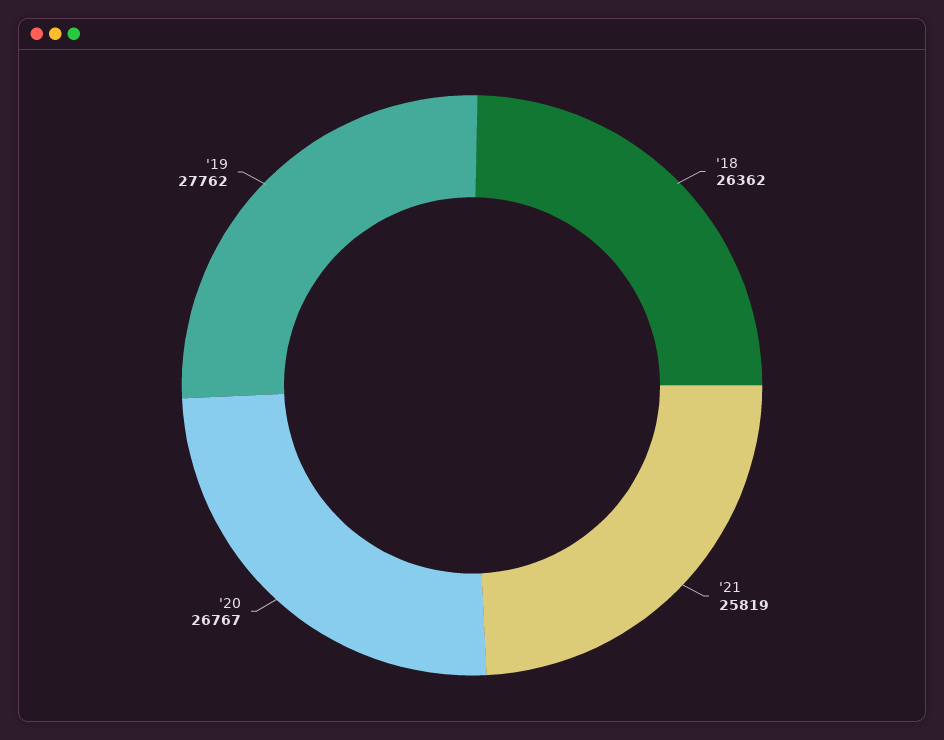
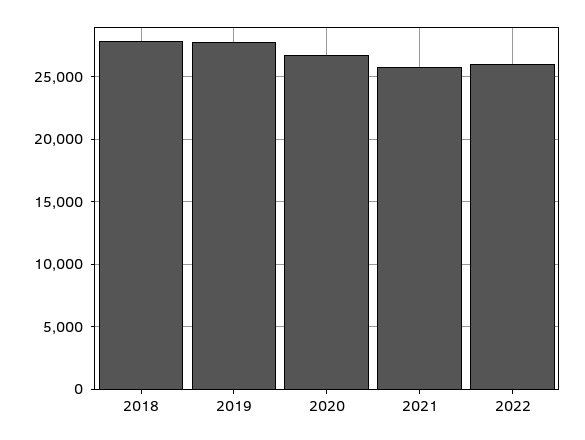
'18: 26362 -> 28000
2022: none -> 26000

